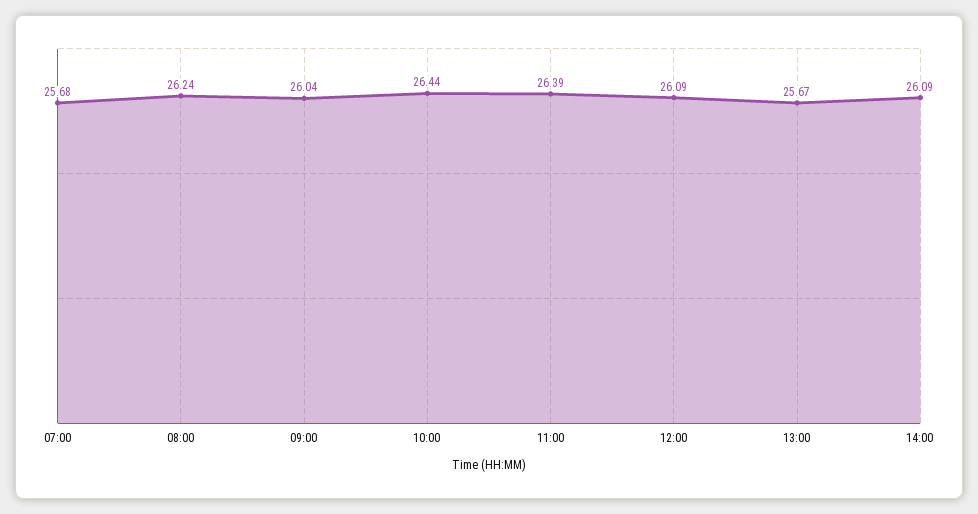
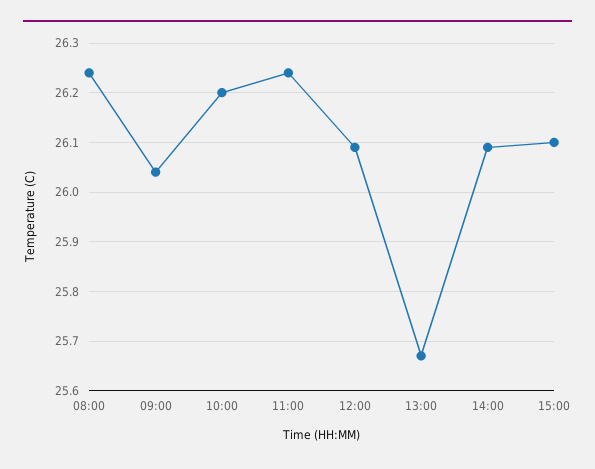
07:00: 25.68 -> none
10:00: 26.44 -> 26.2
11:00: 26.39 -> 26.25
15:00: none -> 26.1

